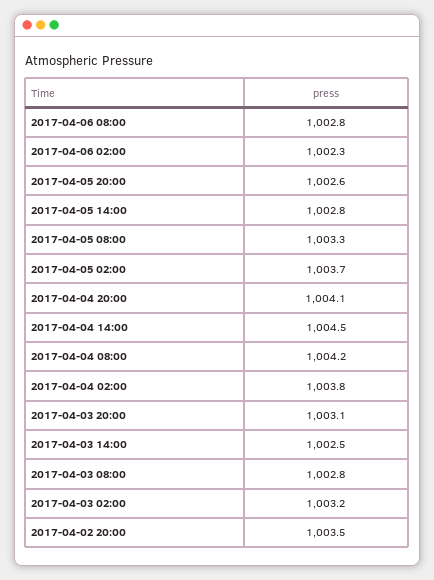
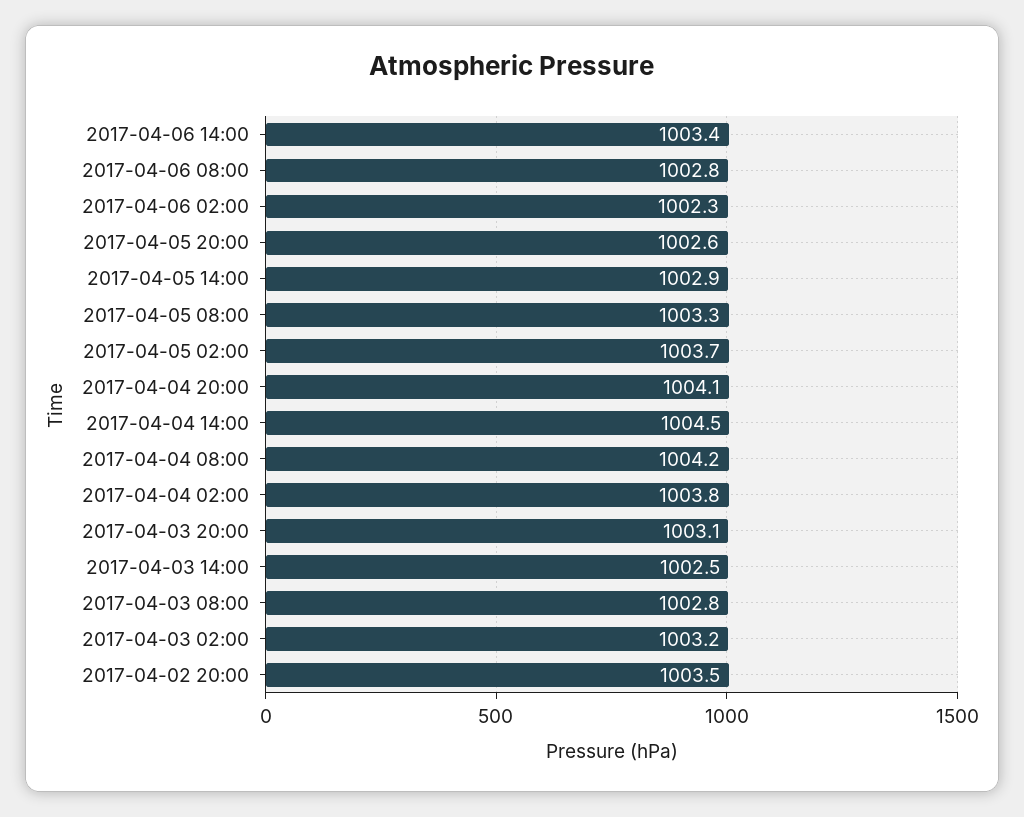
2017-04-05 14:00: 1002.8 -> 1002.9
2017-04-06 14:00: none -> 1003.4

